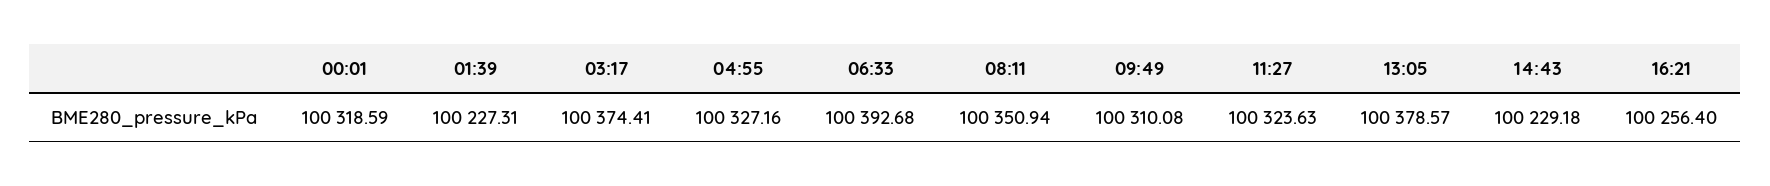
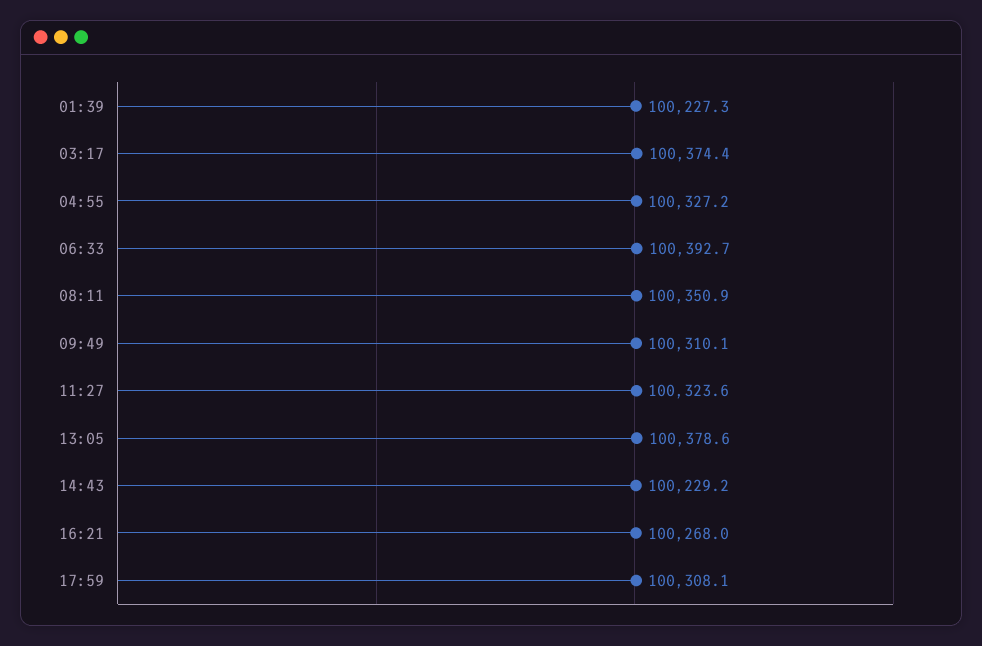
00:01: 100318.59 -> none
16:21: 100256.4 -> 100268
17:59: none -> 100308.1

